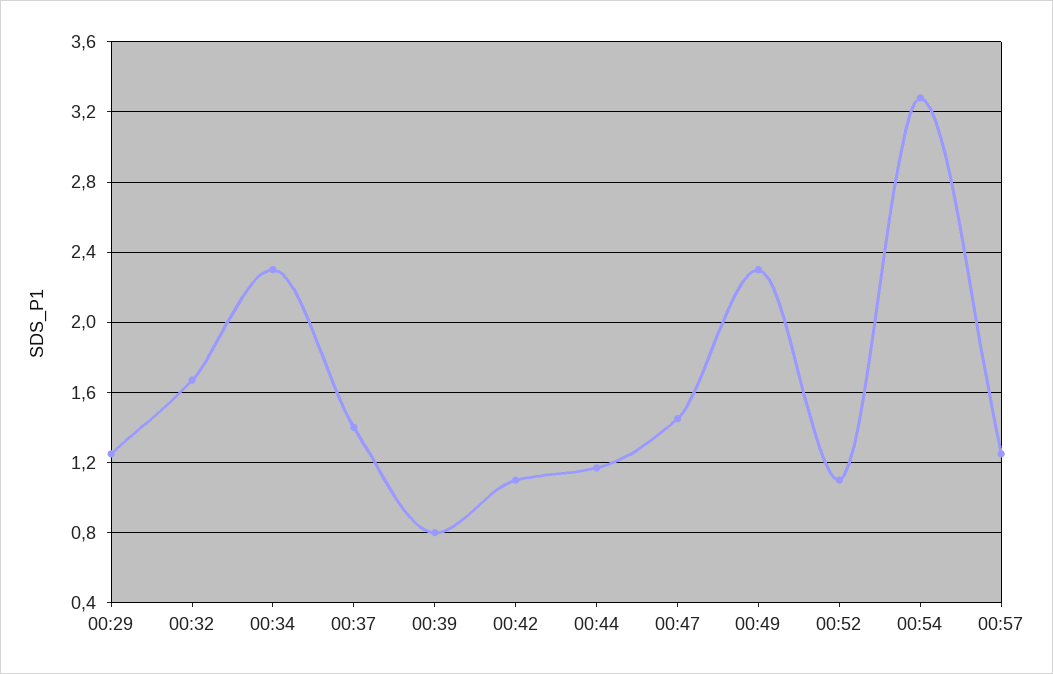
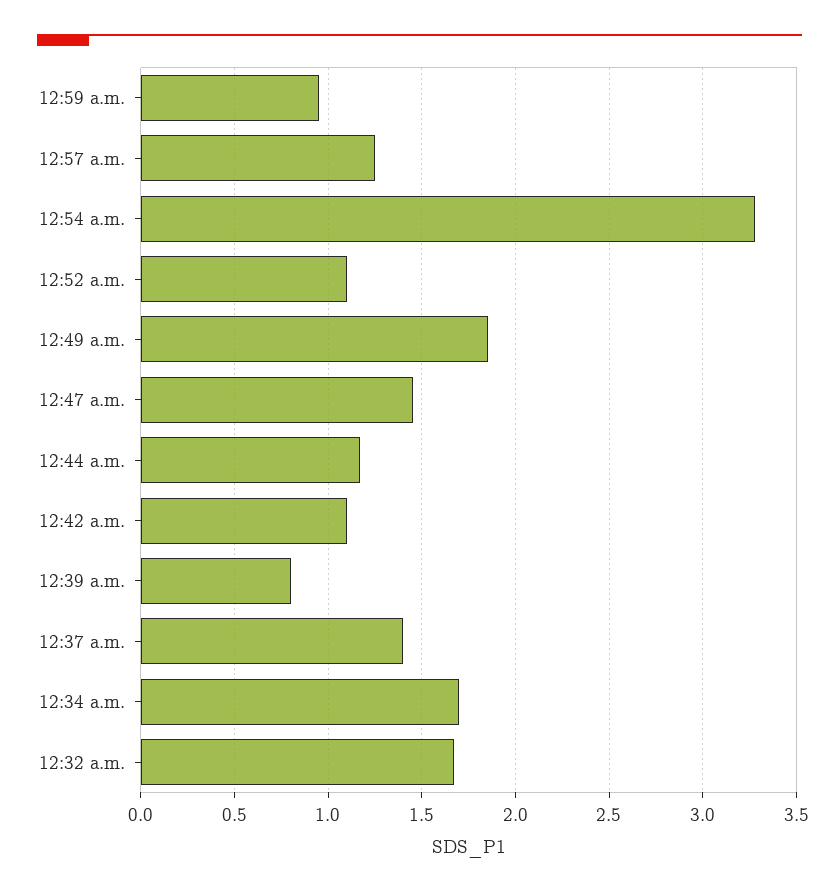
00:29: 1.25 -> none
00:34: 2.3 -> 1.7
00:49: 2.3 -> 1.85
12:59 a.m.: none -> 0.95

